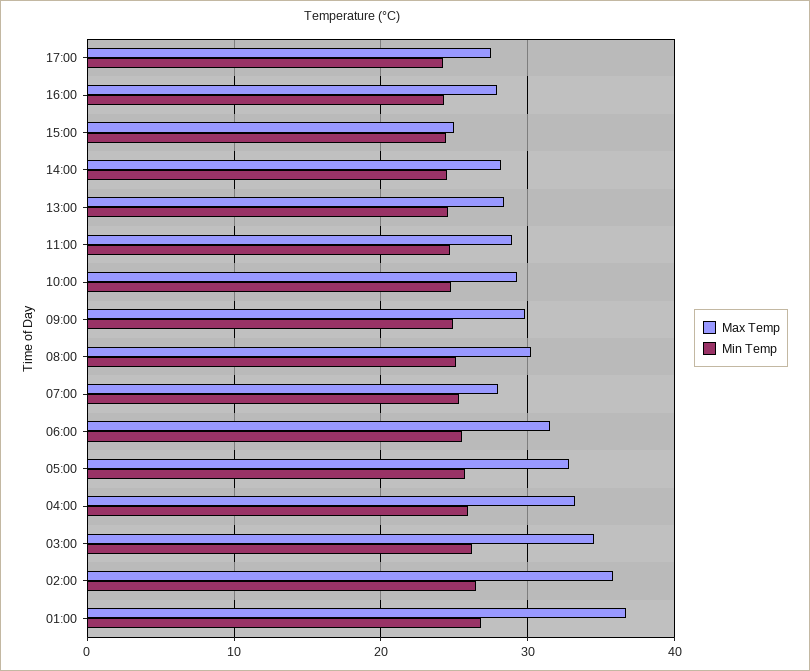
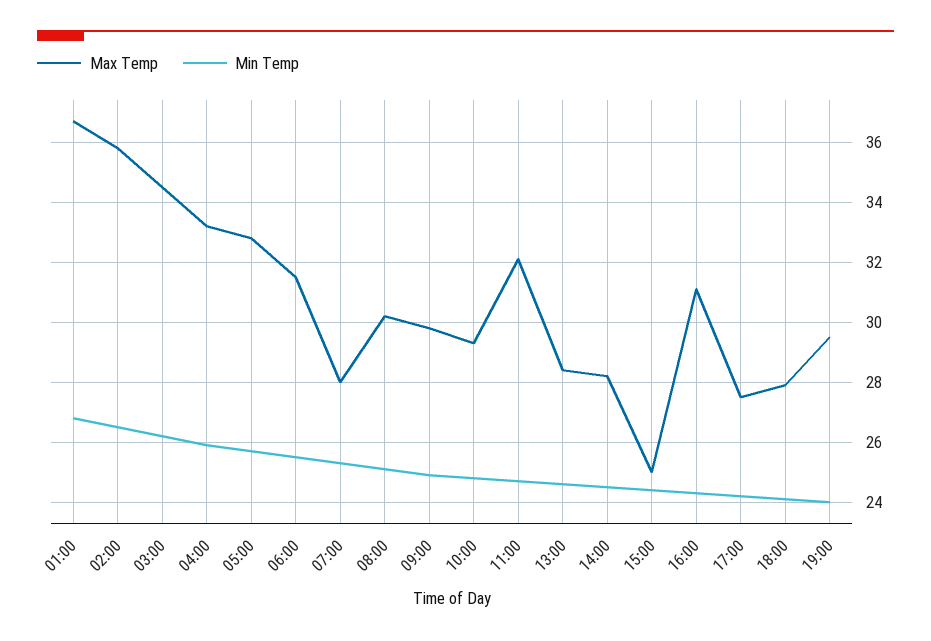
Max Temp, 16:00: 28 -> 31
Max Temp, 11:00: 29 -> 32
Max Temp, 18:00: none -> 28
Min Temp, 18:00: none -> 24
Max Temp, 19:00: none -> 29.5
Min Temp, 19:00: none -> 24

